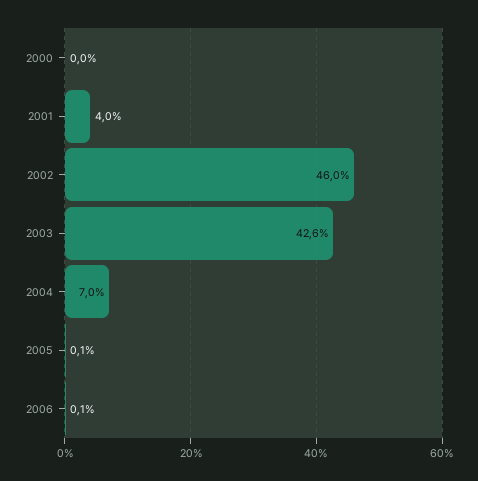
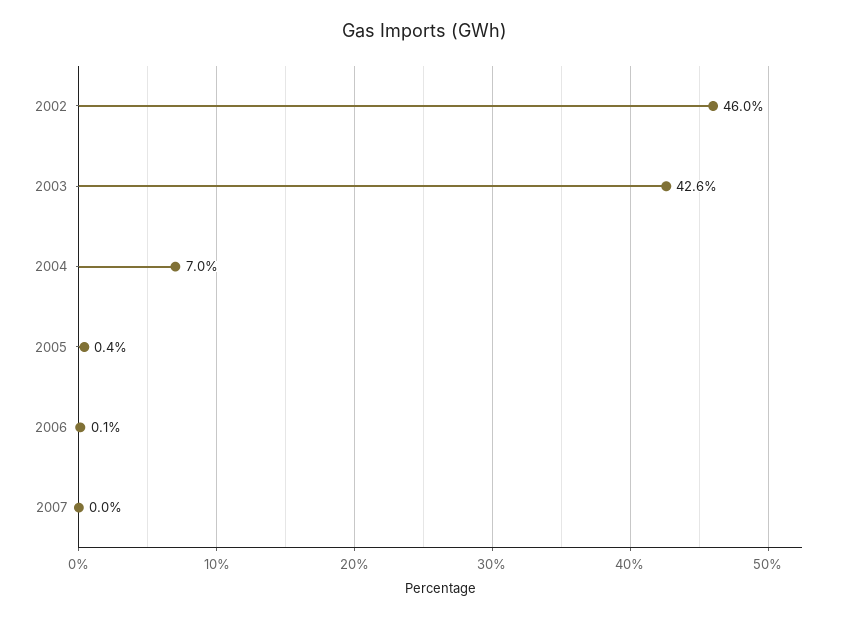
2000: 0 -> none
2001: 4 -> none
2005: 0.1 -> 0.4
2007: none -> 0

